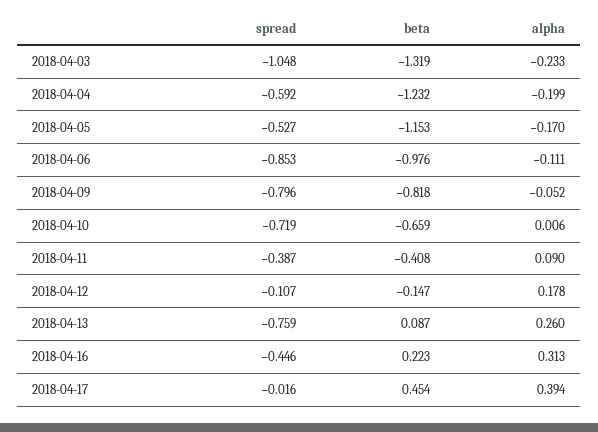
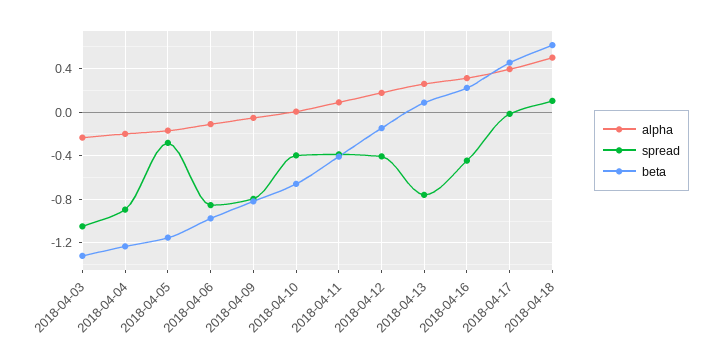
spread, 2018-04-04: -0.592 -> -0.9
spread, 2018-04-05: -0.527 -> -0.3
spread, 2018-04-10: -0.719 -> -0.4
spread, 2018-04-12: -0.107 -> -0.4
alpha, 2018-04-18: none -> 0.5
spread, 2018-04-18: none -> 0.1
beta, 2018-04-18: none -> 0.6

